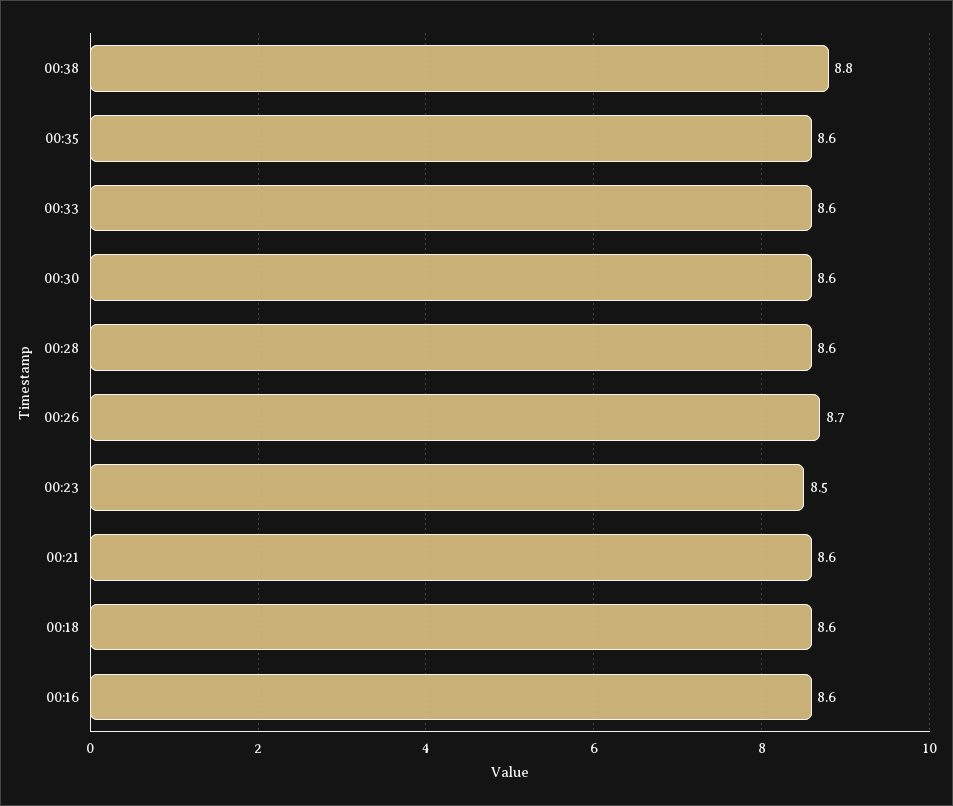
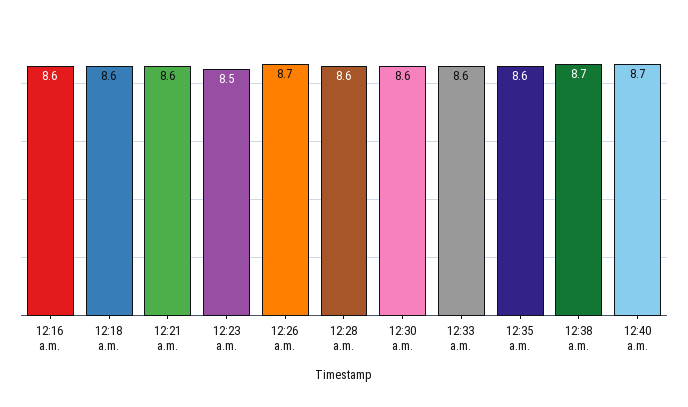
00:38: 8.8 -> 8.7
12:40 a.m.: none -> 8.7

